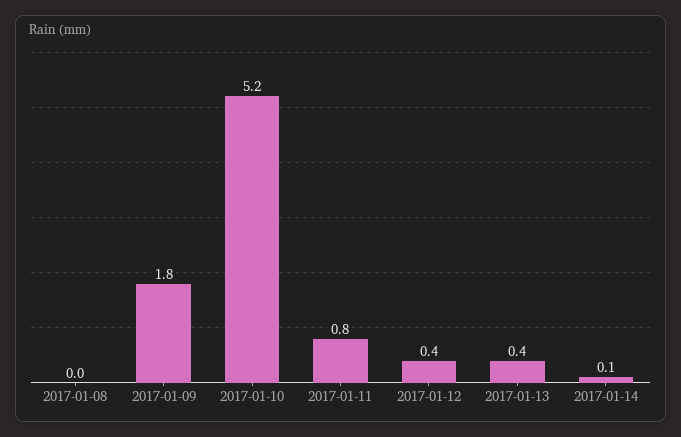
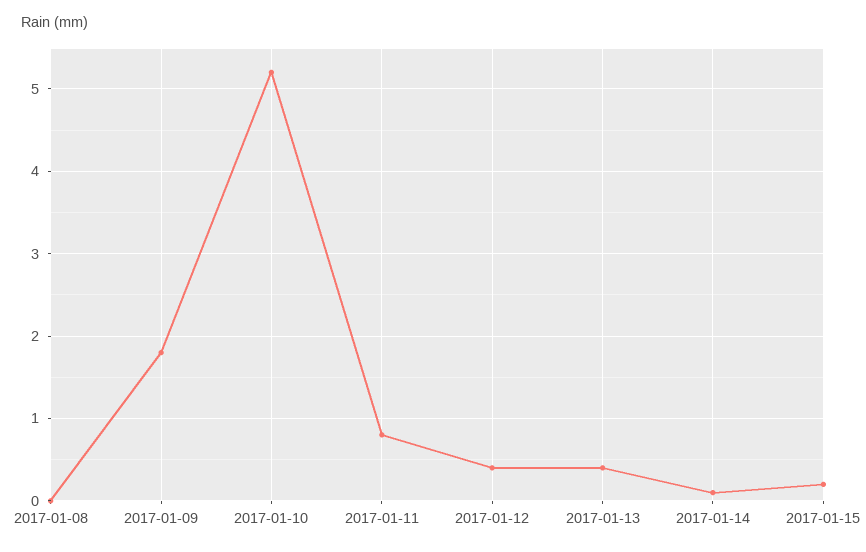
2017-01-15: none -> 0.2

